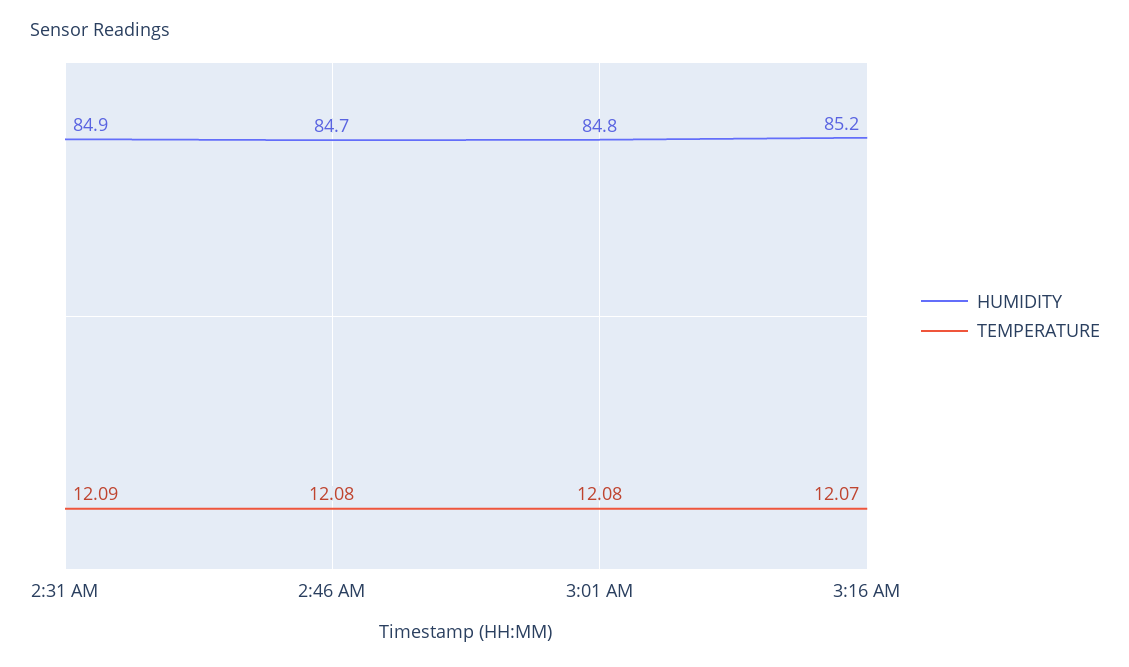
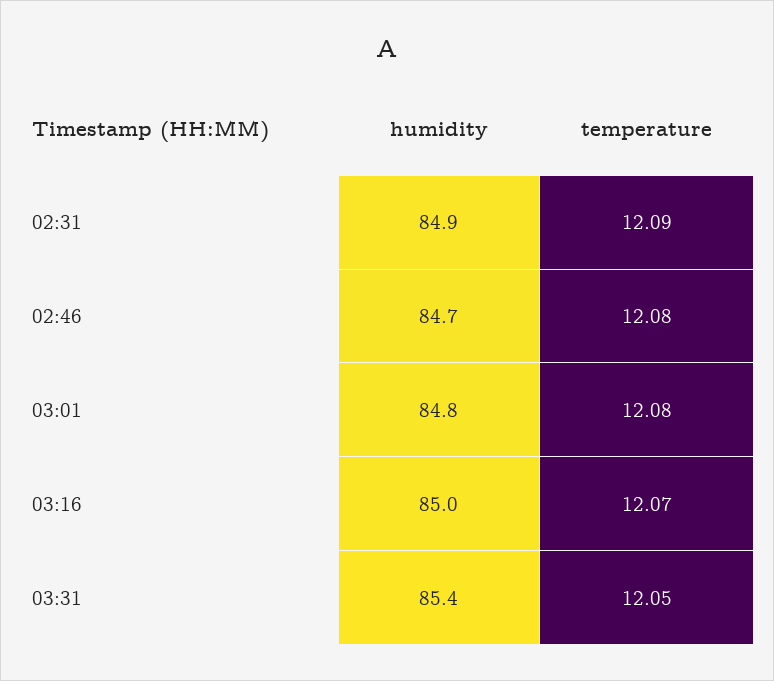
HUMIDITY, 3:16 AM: 85.2 -> 85
HUMIDITY, 03:31: none -> 85.4
TEMPERATURE, 03:31: none -> 12.05

